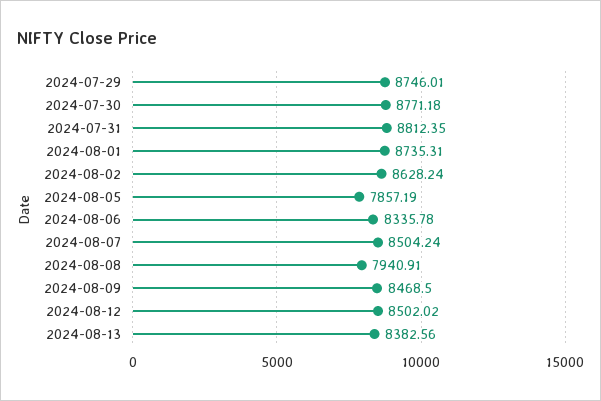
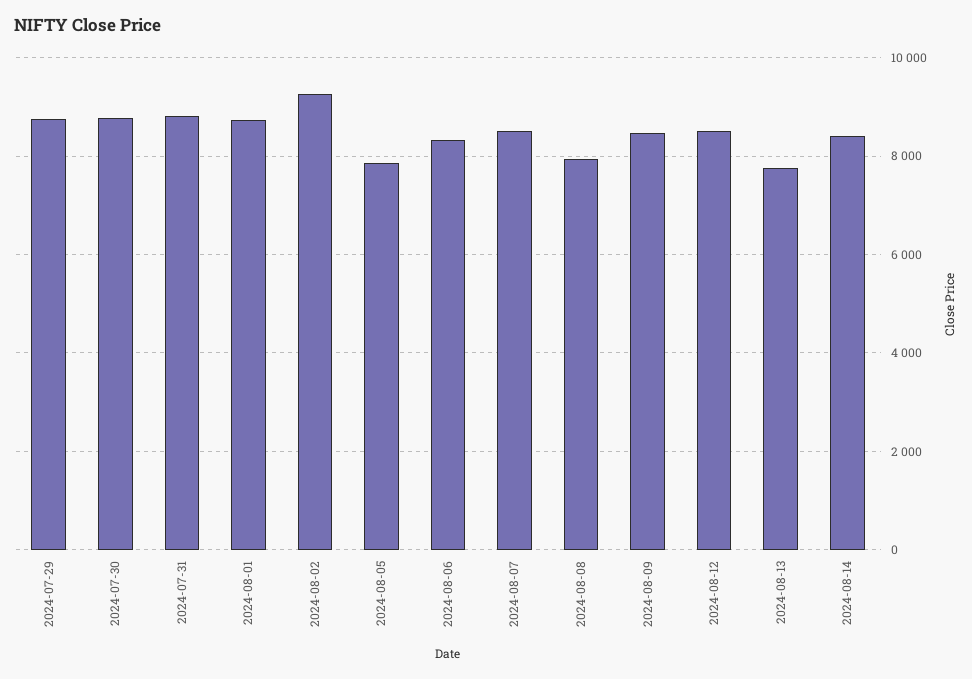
2024-08-02: 8628.24 -> 9200
2024-08-13: 8382.56 -> 7800
2024-08-14: none -> 8400

